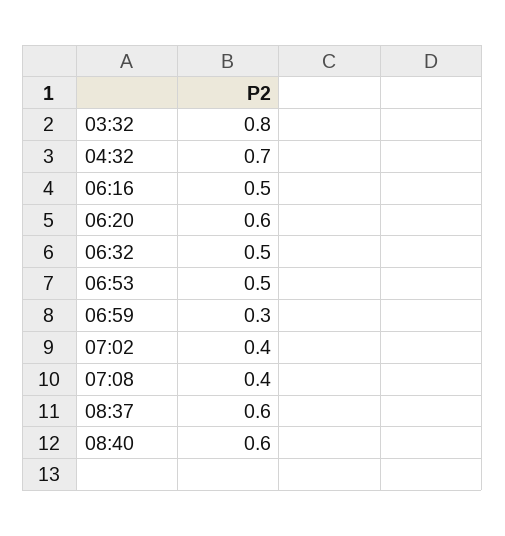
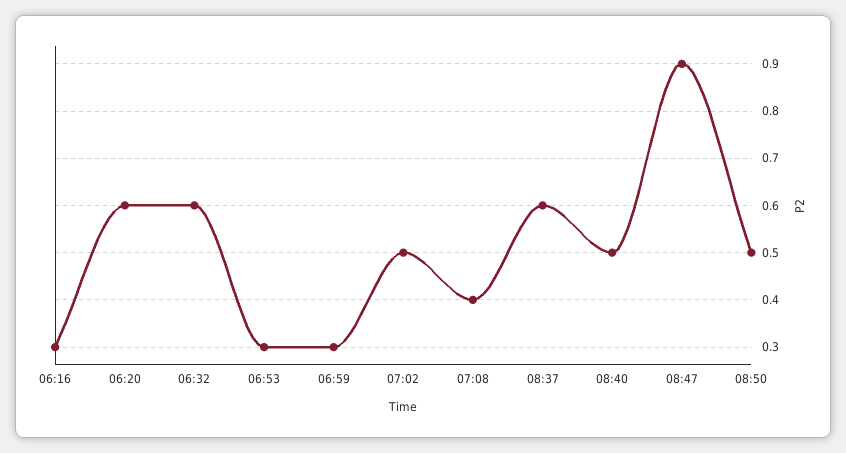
03:32: 0.8 -> none
04:32: 0.7 -> none
06:16: 0.5 -> 0.3
06:32: 0.5 -> 0.6
06:53: 0.5 -> 0.3
07:02: 0.4 -> 0.5
08:40: 0.6 -> 0.5
08:47: none -> 0.9
08:50: none -> 0.5

